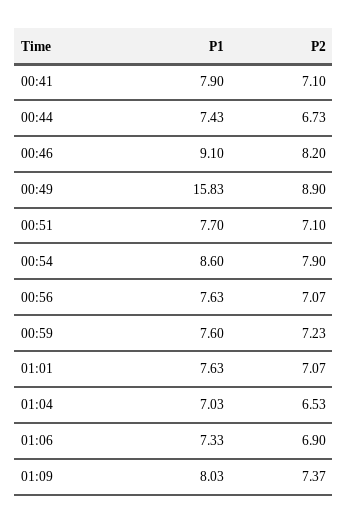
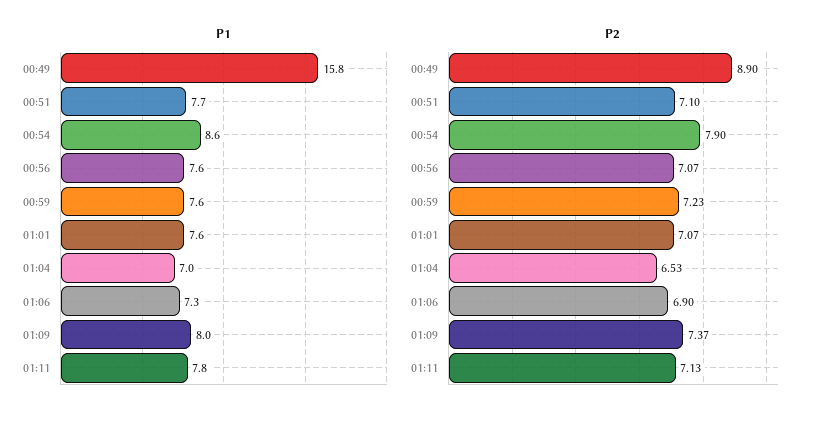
P1, 00:41: 7.9 -> none
P2, 00:41: 7.1 -> none
P1, 00:44: 7.43 -> none
P2, 00:44: 6.73 -> none
P1, 00:46: 9.1 -> none
P2, 00:46: 8.2 -> none
P1, 01:11: none -> 7.8
P2, 01:11: none -> 7.13

